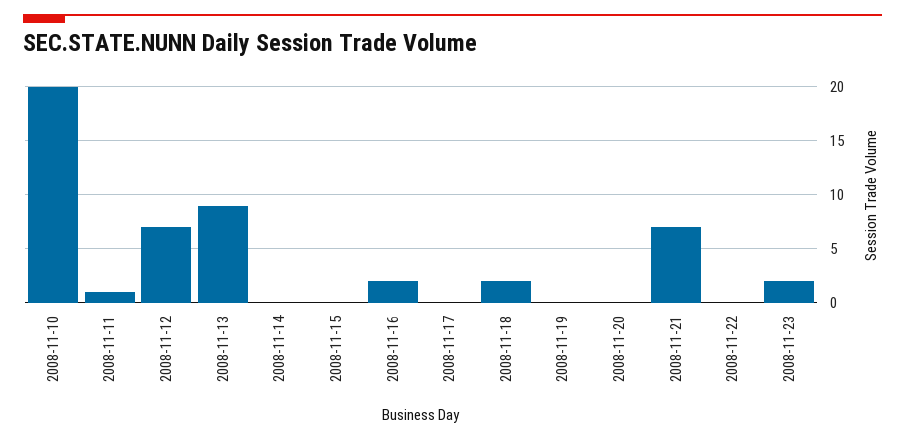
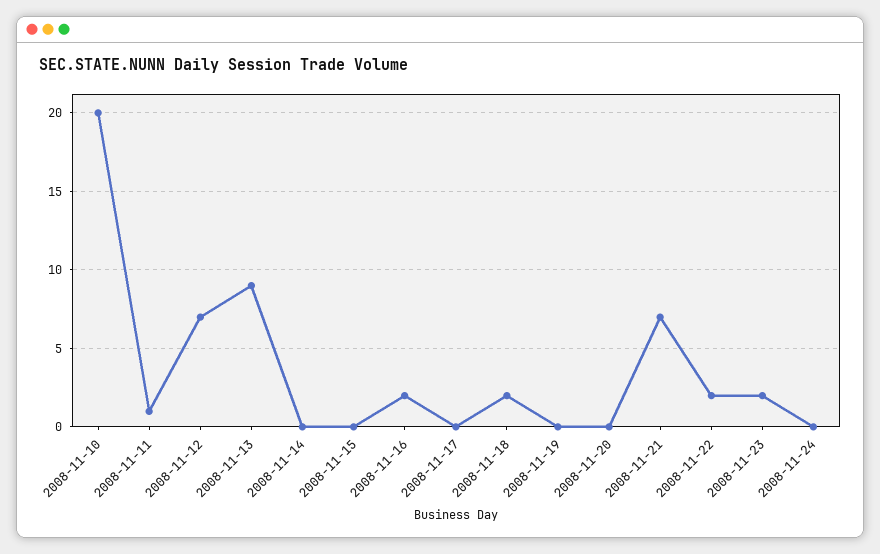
2008-11-22: 0 -> 2
2008-11-24: none -> 0

